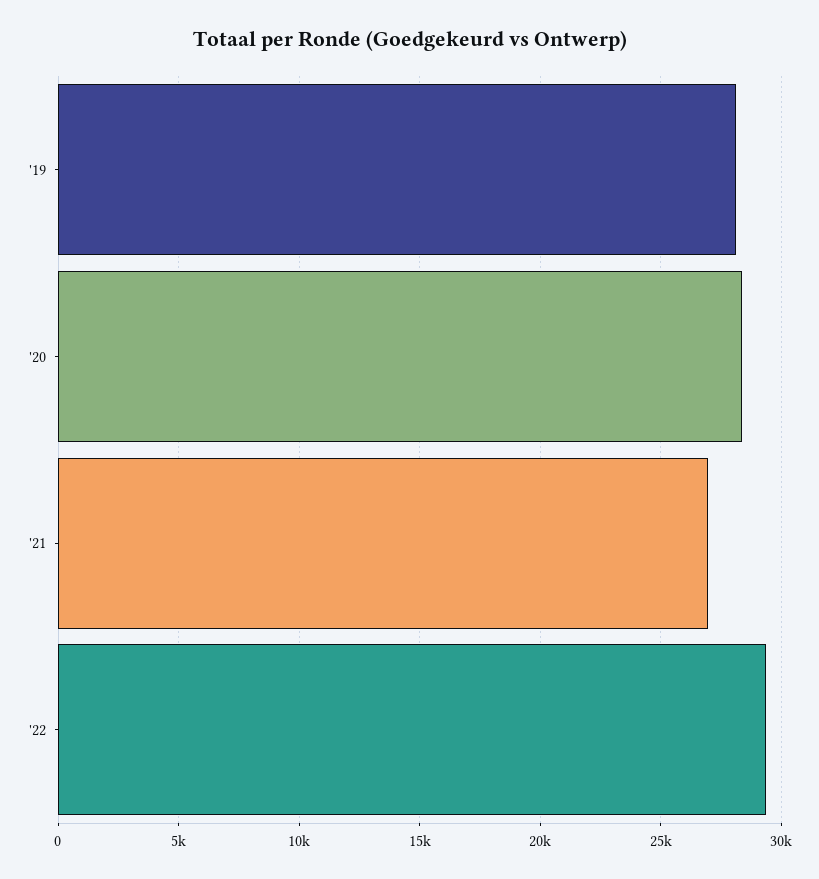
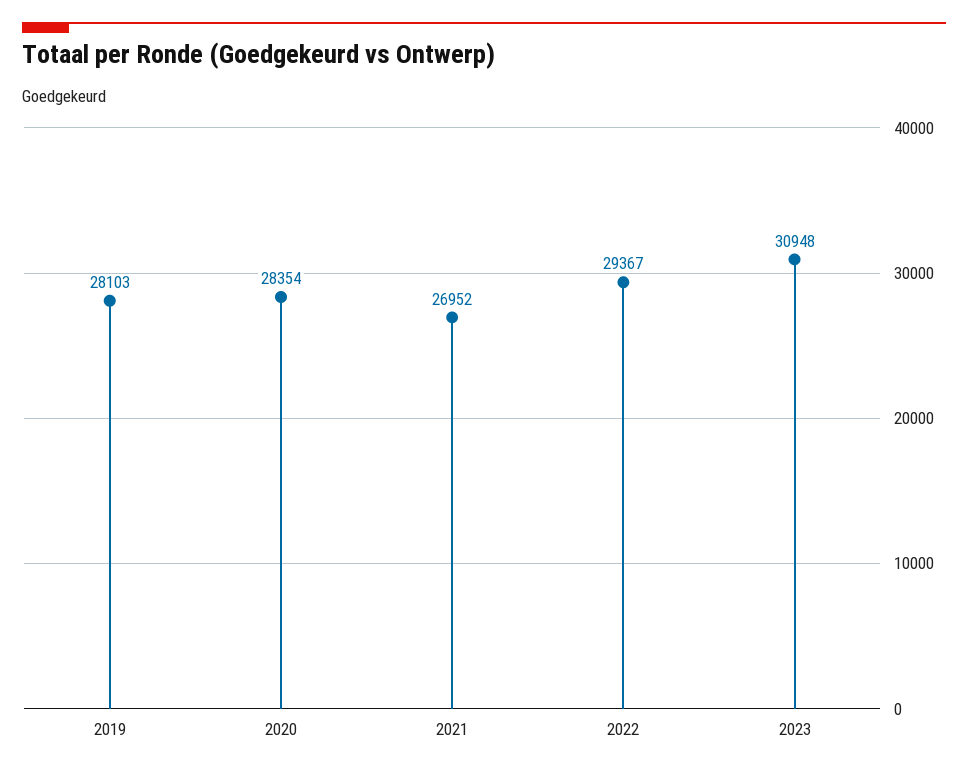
2023: none -> 30948

